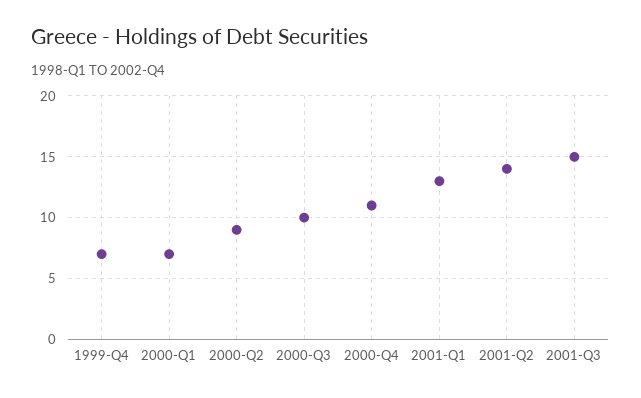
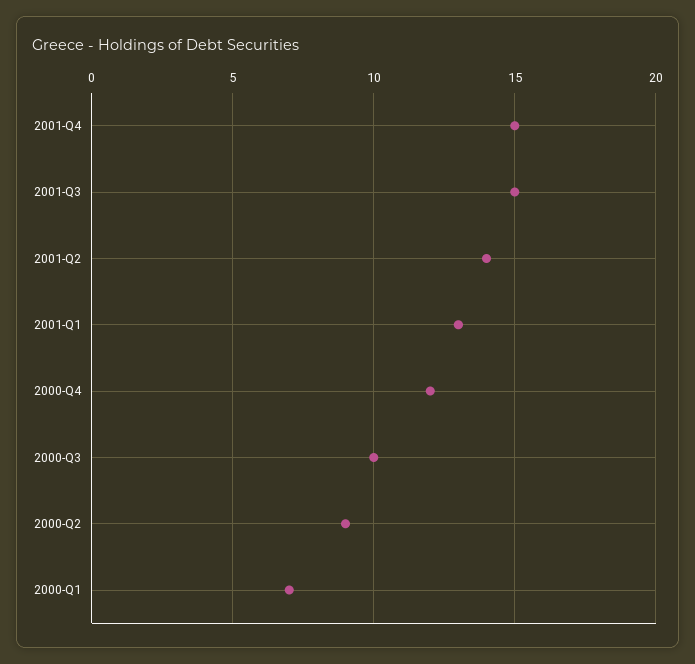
1999-Q4: 7 -> none
2000-Q4: 11 -> 12
2001-Q4: none -> 15

